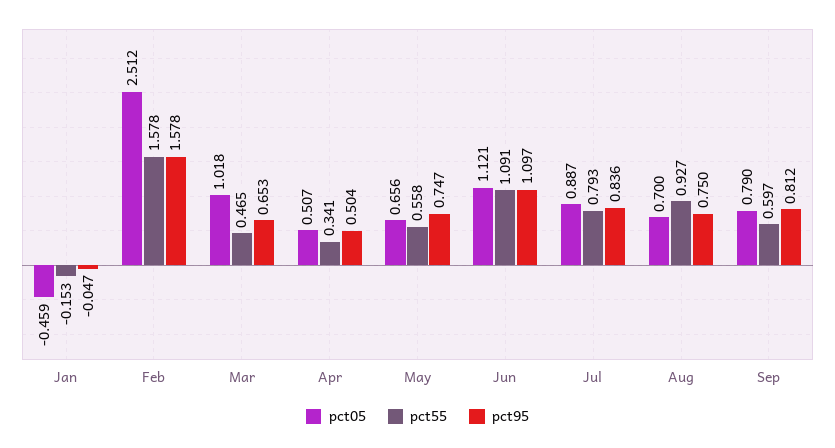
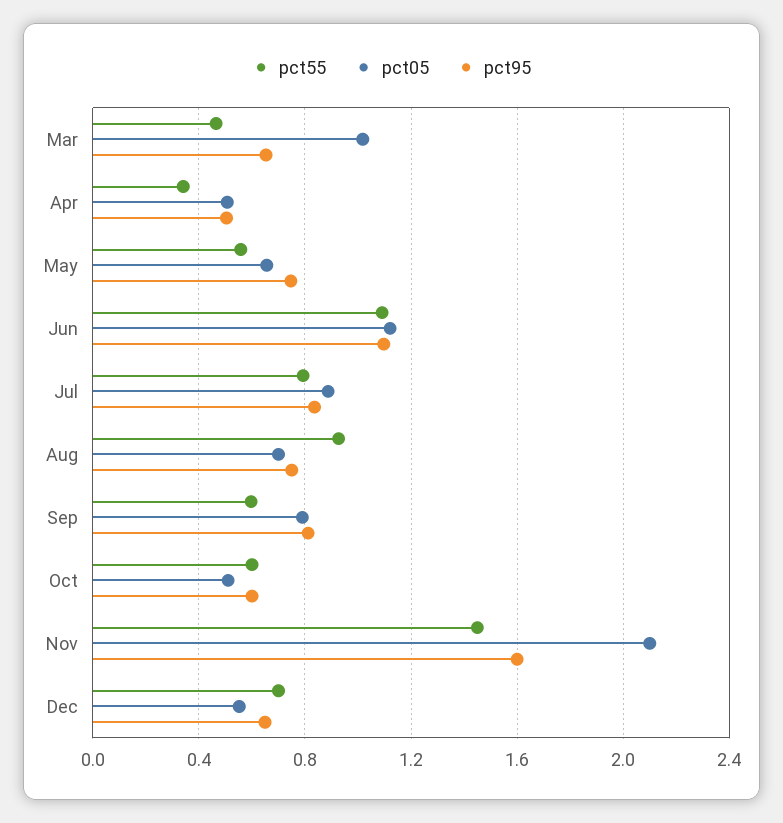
pct05, Jan: -0.459 -> none
pct55, Jan: -0.153 -> none
pct95, Jan: -0.047 -> none
pct05, Feb: 2.512 -> none
pct55, Feb: 1.578 -> none
pct95, Feb: 1.578 -> none
pct55, Oct: none -> 0.6
pct05, Oct: none -> 0.5
pct95, Oct: none -> 0.6
pct55, Nov: none -> 1.45
pct05, Nov: none -> 2.1
pct95, Nov: none -> 1.6
pct55, Dec: none -> 0.7
pct05, Dec: none -> 0.55
pct95, Dec: none -> 0.65

